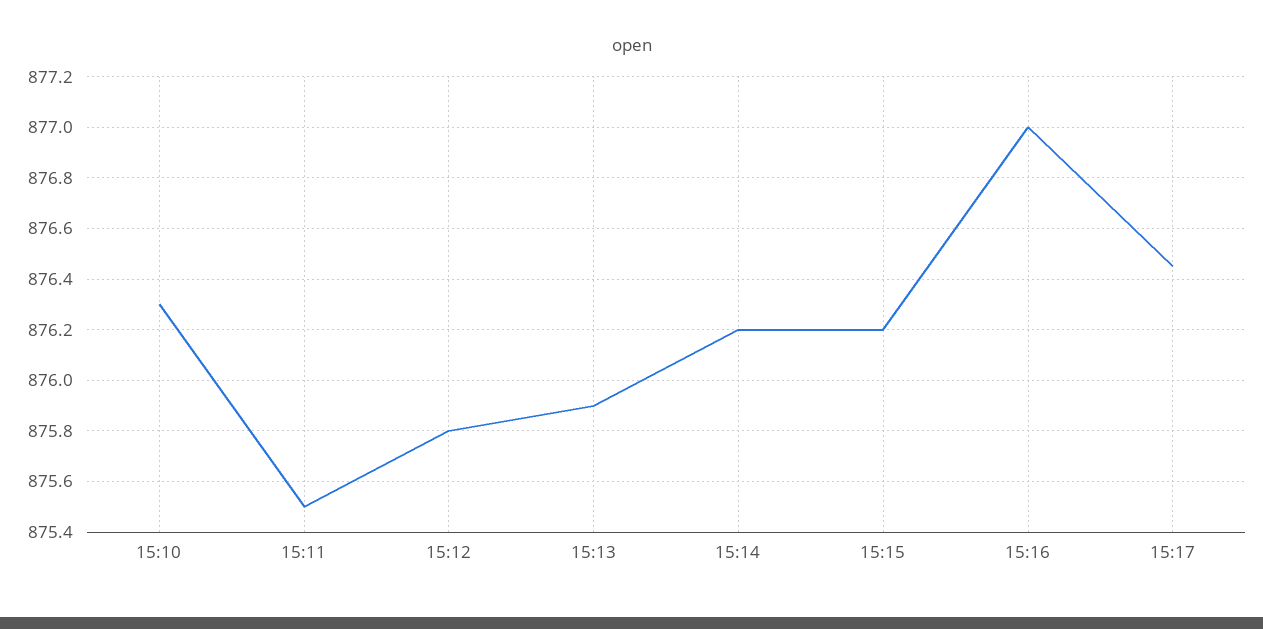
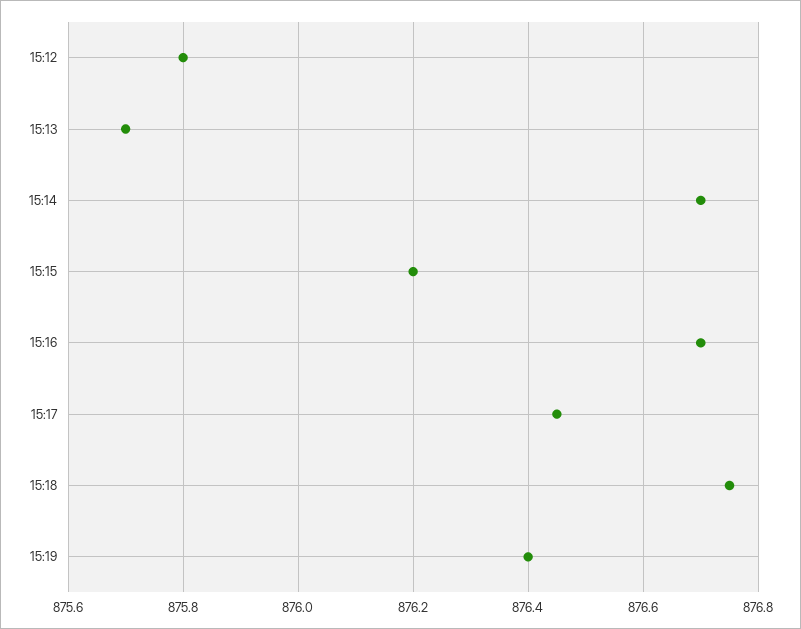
15:10: 876.3 -> none
15:11: 875.5 -> none
15:13: 875.9 -> 875.7
15:14: 876.2 -> 876.7
15:16: 877 -> 876.7
15:18: none -> 876.75
15:19: none -> 876.4

